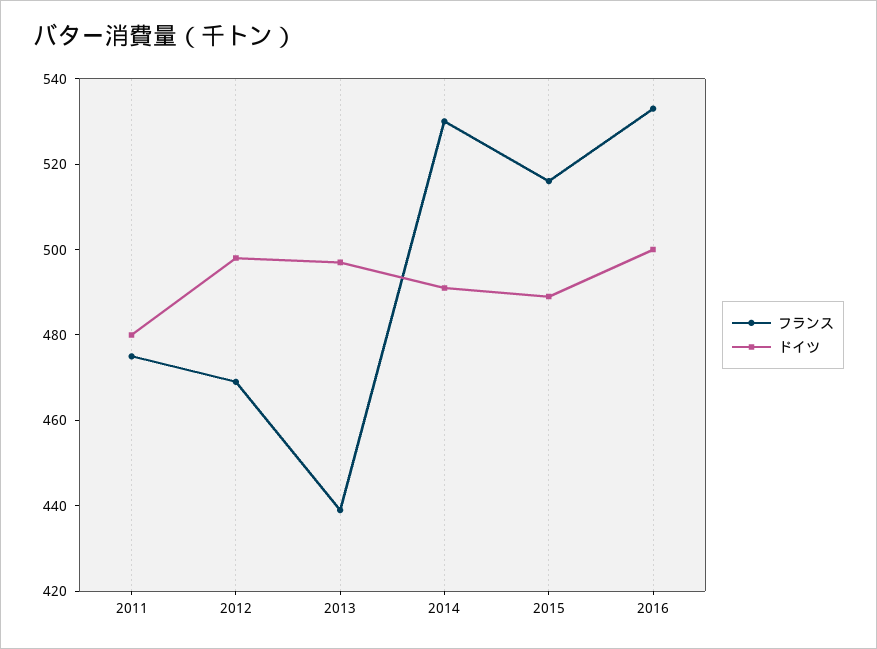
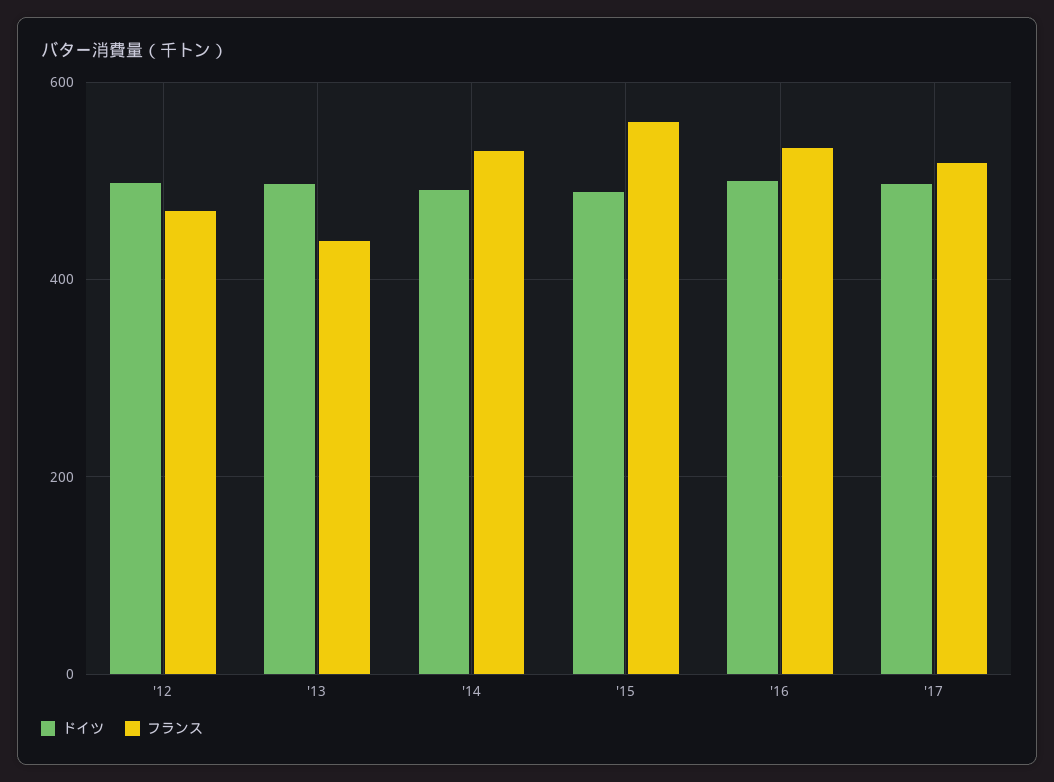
フランス, 2011: 475 -> none
ドイツ, 2011: 480 -> none
フランス, 2015: 515 -> 560
ドイツ, '17: none -> 500
フランス, '17: none -> 520

